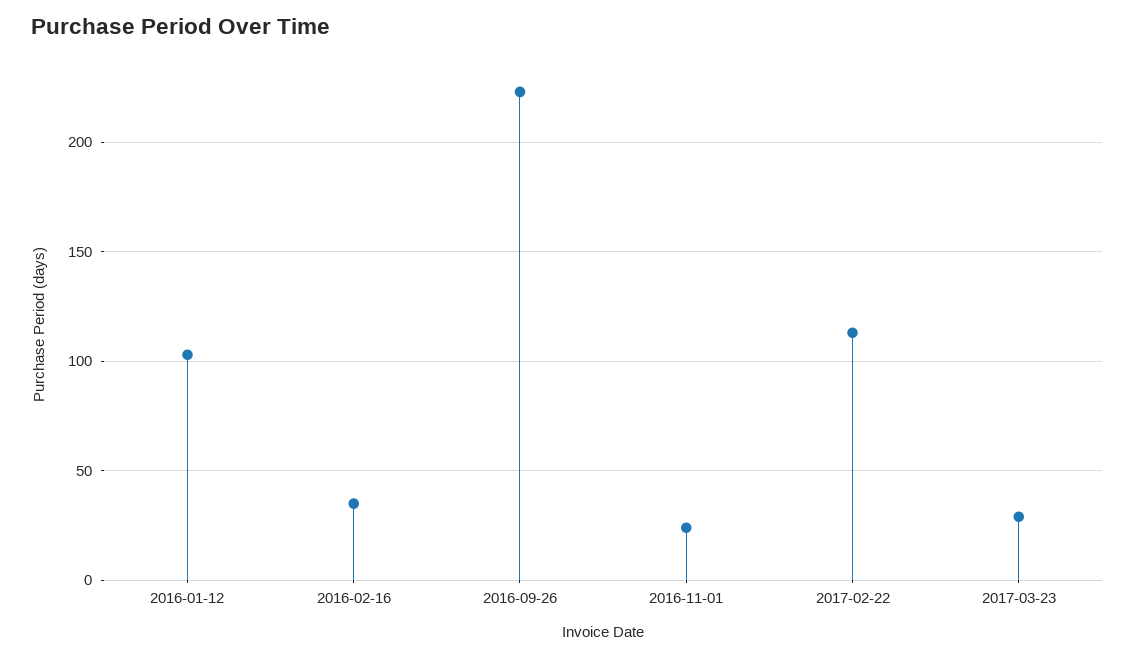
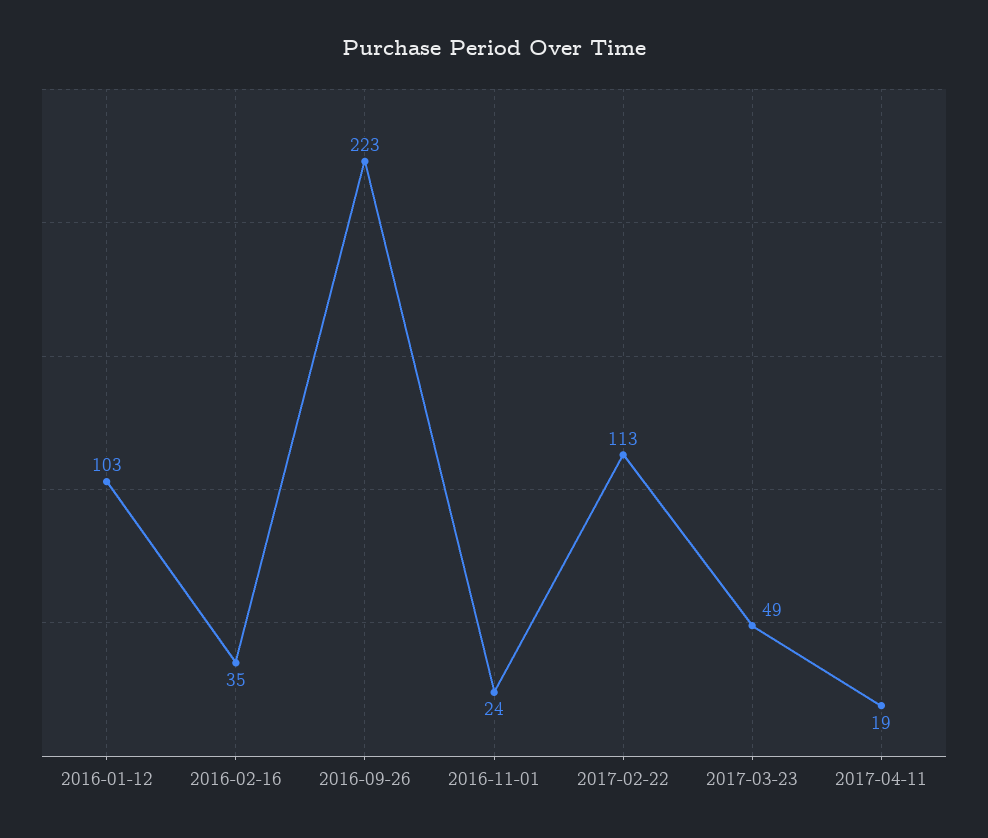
2017-03-23: 30 -> 49
2017-04-11: none -> 19

